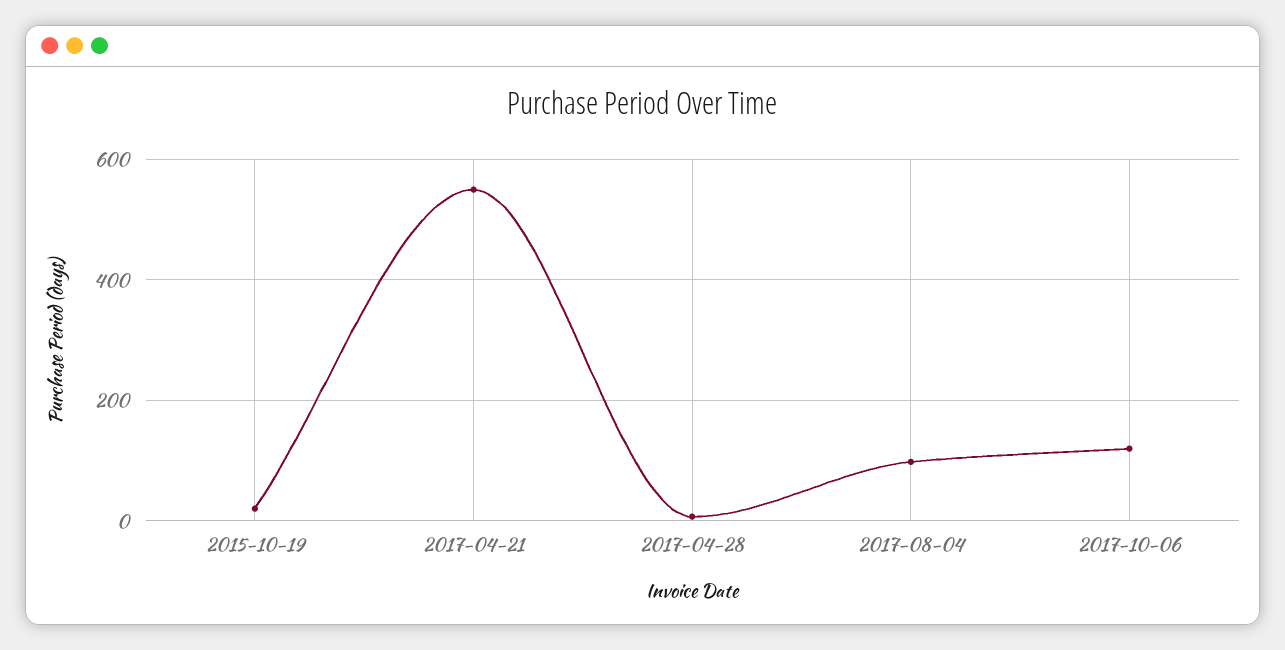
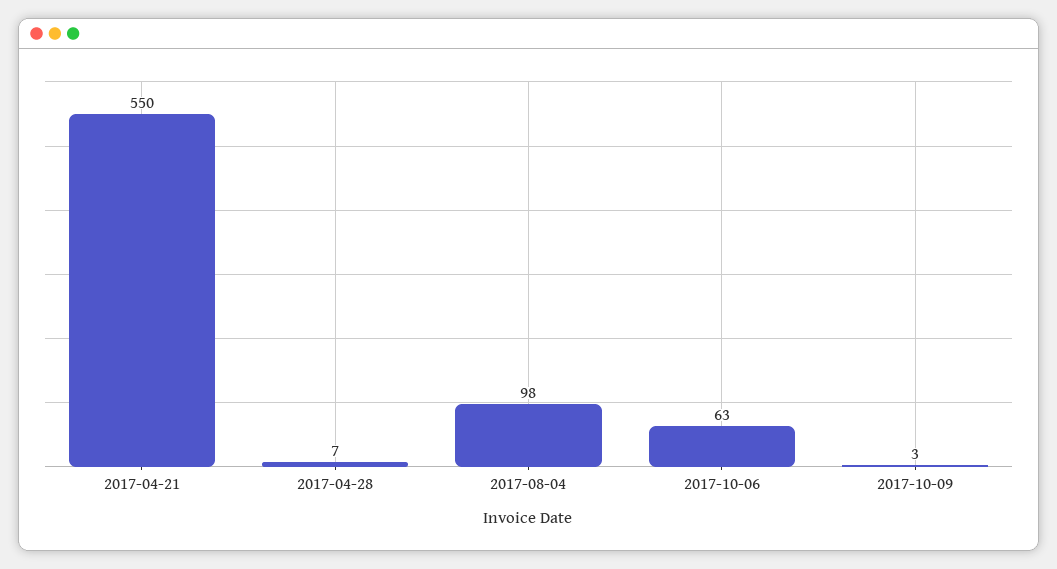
2015-10-19: 20 -> none
2017-10-06: 120 -> 63
2017-10-09: none -> 3

